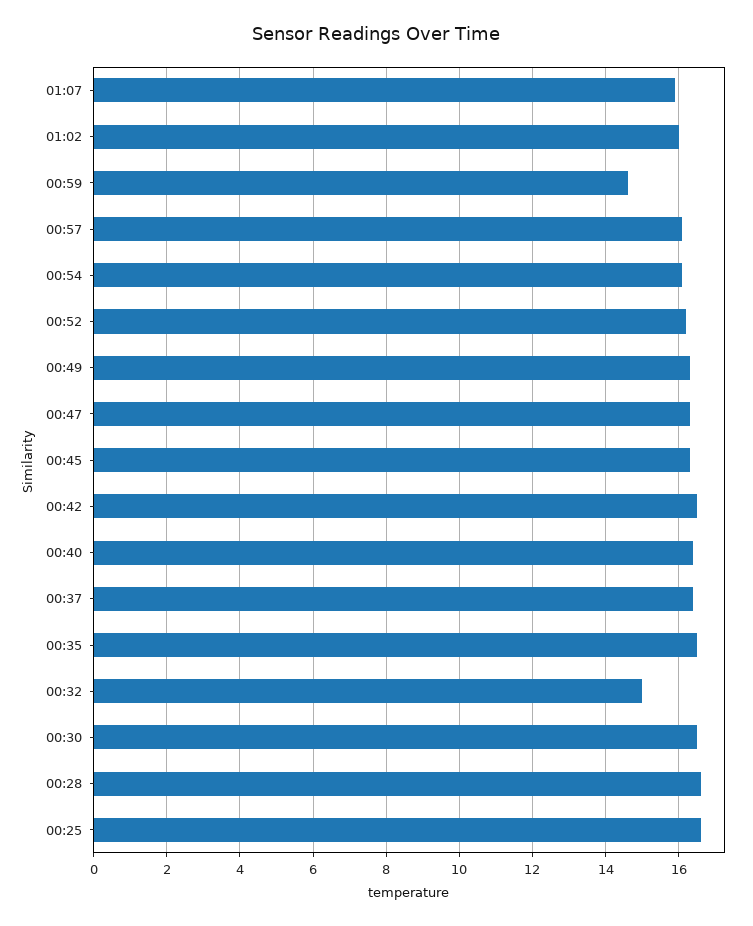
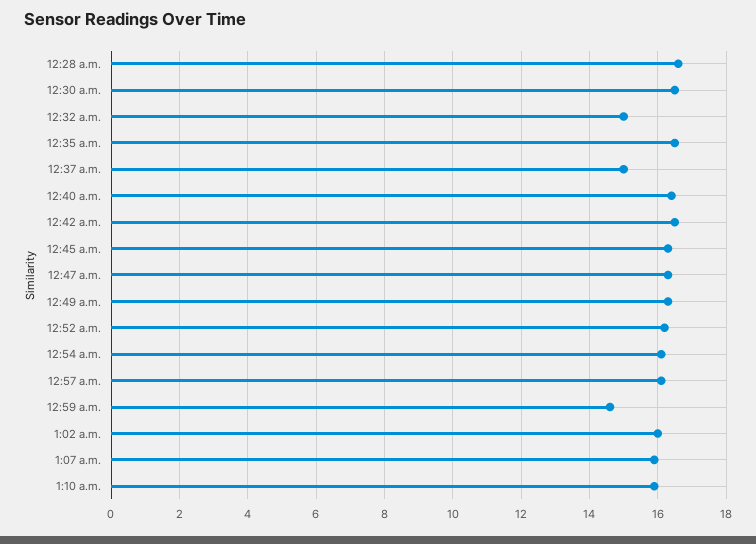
00:37: 16.5 -> 15
00:25: 16.5 -> none
1:10 a.m.: none -> 16

